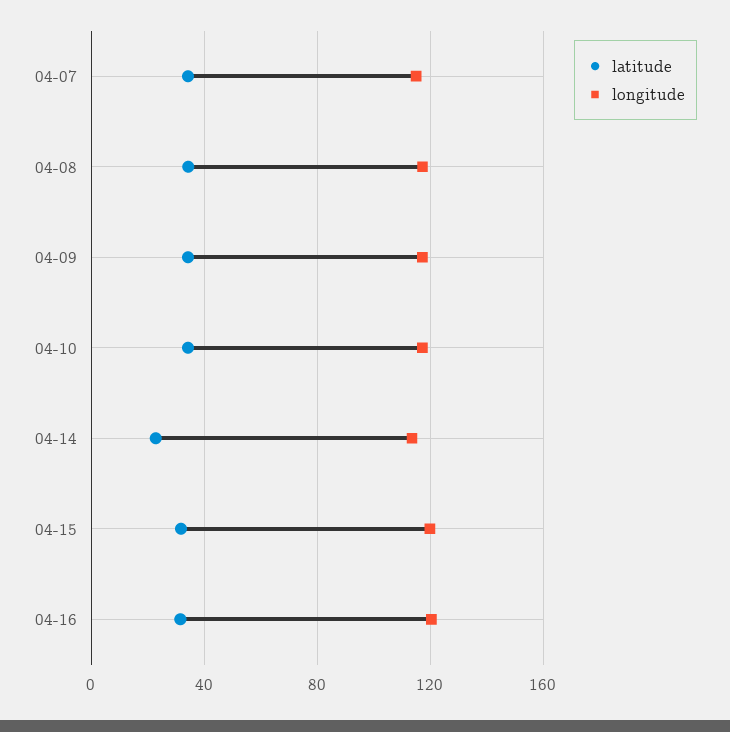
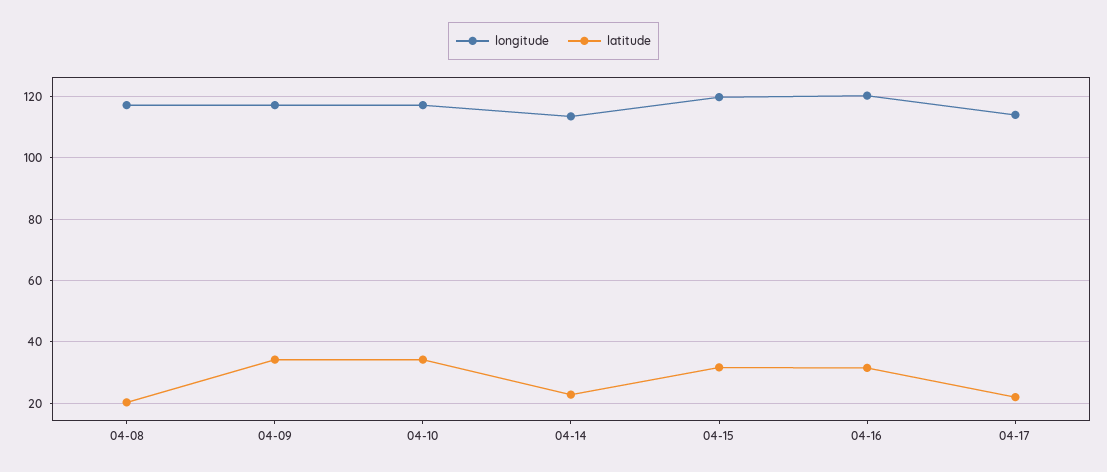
latitude, 04-07: 35 -> none
longitude, 04-07: 115 -> none
latitude, 04-08: 35 -> 20
longitude, 04-17: none -> 114
latitude, 04-17: none -> 22

